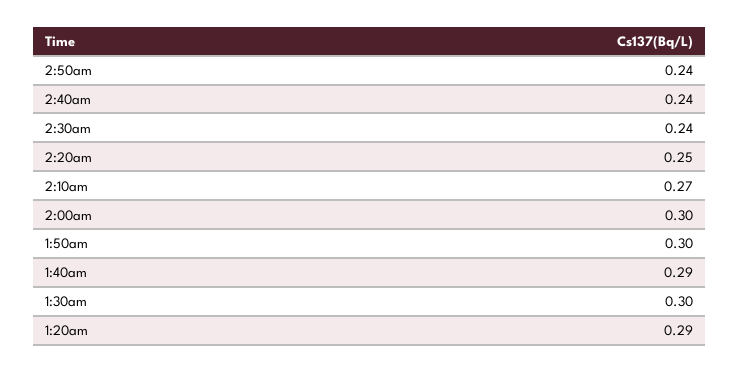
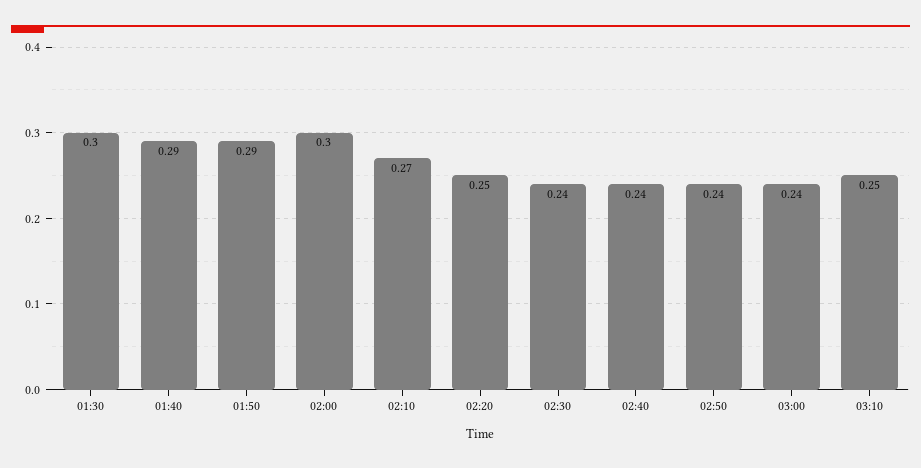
1:50am: 0.3 -> 0.29
1:20am: 0.29 -> none
03:00: none -> 0.24
03:10: none -> 0.25

